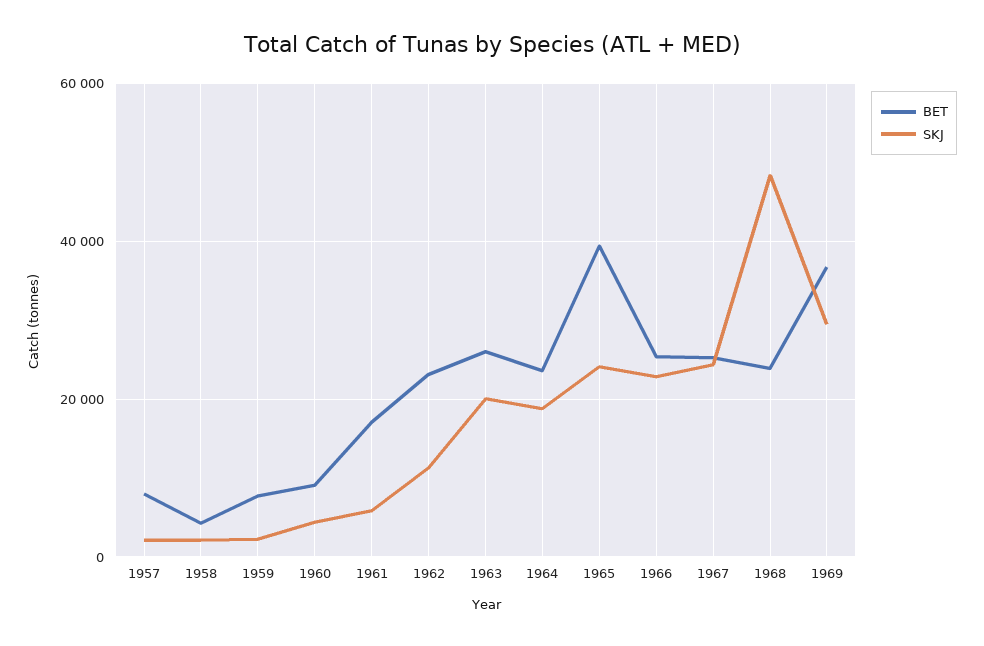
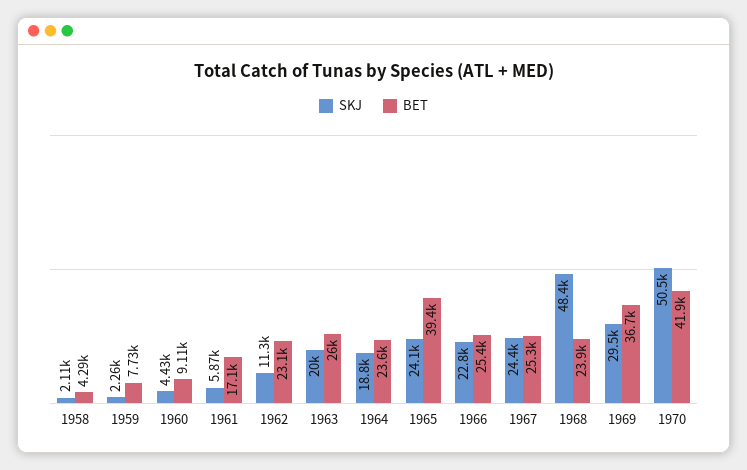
BET, 1957: 8000 -> none
SKJ, 1957: 2000 -> none
SKJ, 1970: none -> 50500
BET, 1970: none -> 41900

